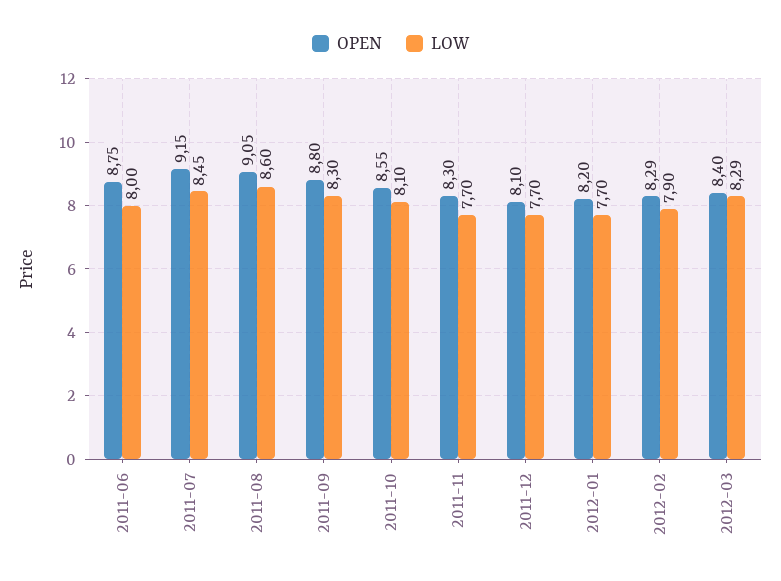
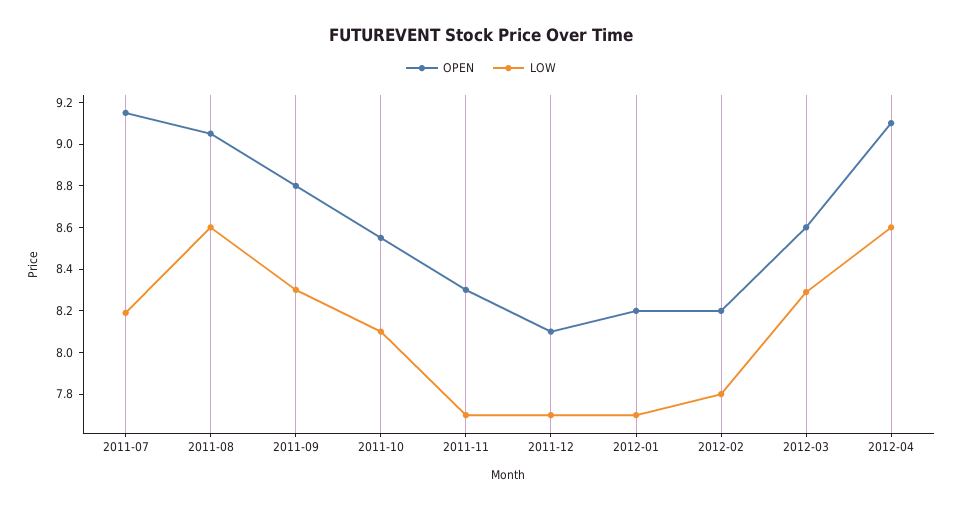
OPEN, 2011-06: 8.75 -> none
LOW, 2011-06: 8 -> none
LOW, 2011-07: 8.45 -> 8.2
OPEN, 2012-02: 8.29 -> 8.2
LOW, 2012-02: 7.9 -> 7.8
OPEN, 2012-03: 8.4 -> 8.6
OPEN, 2012-04: none -> 9.1
LOW, 2012-04: none -> 8.6

